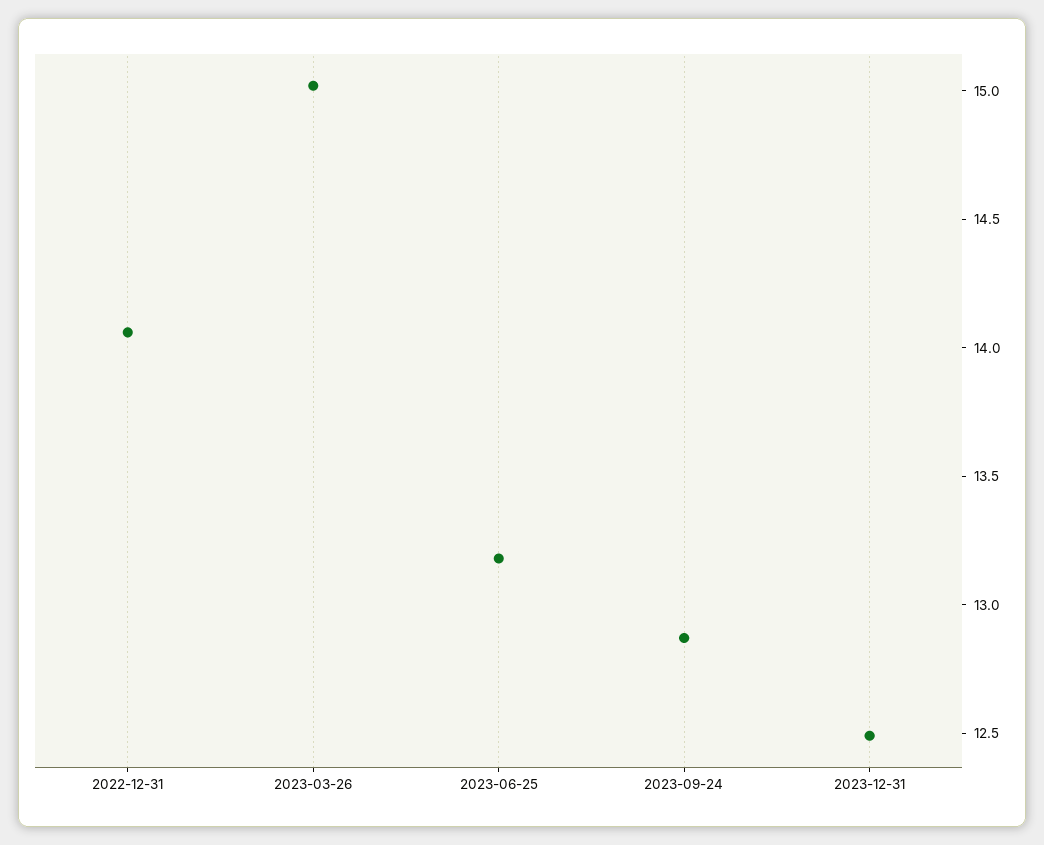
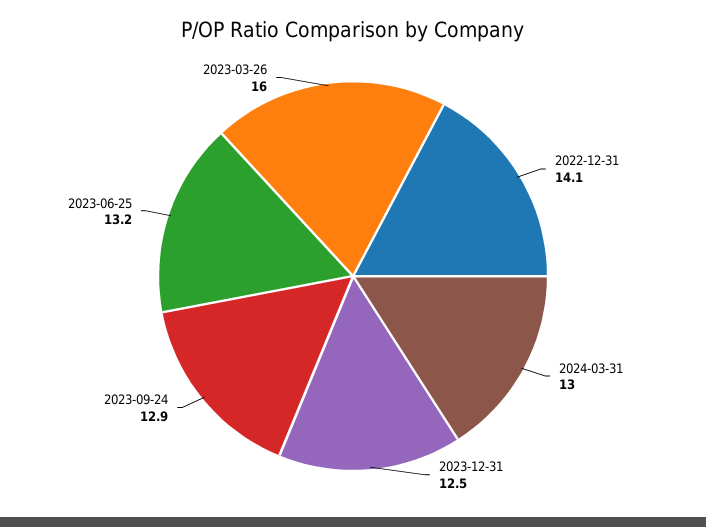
2023-03-26: 15 -> 16
2024-03-31: none -> 13

